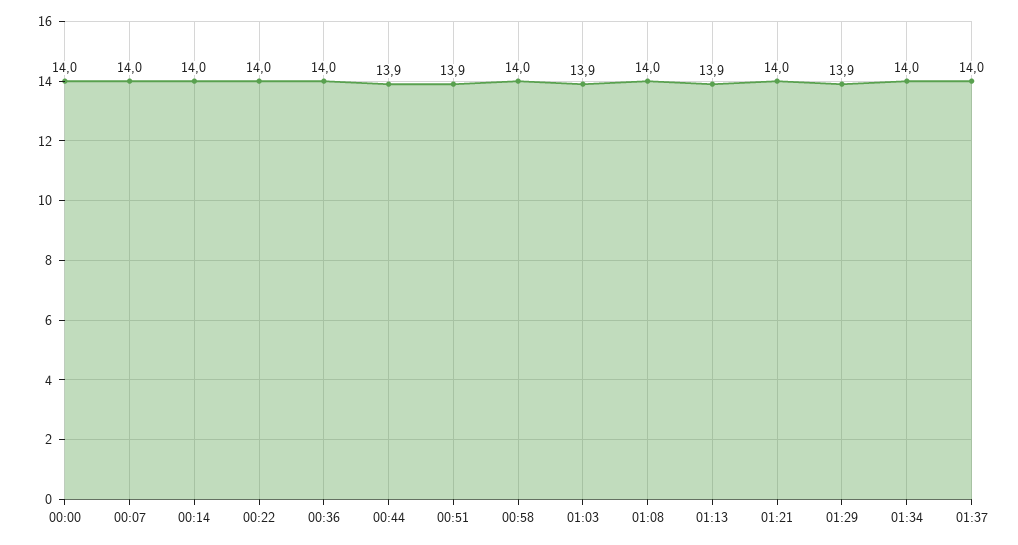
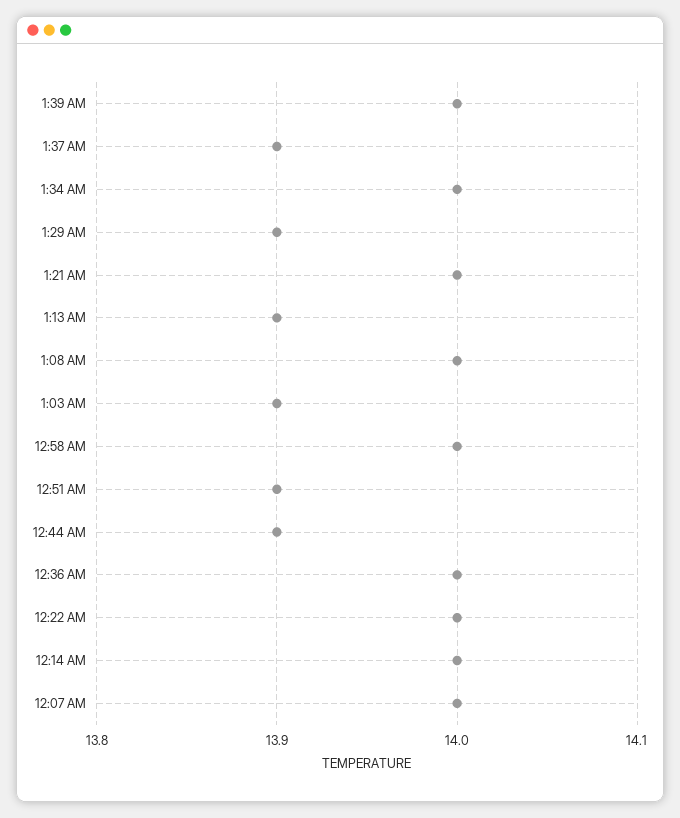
00:00: 14 -> none
01:37: 14 -> 13.9
1:39 AM: none -> 14

